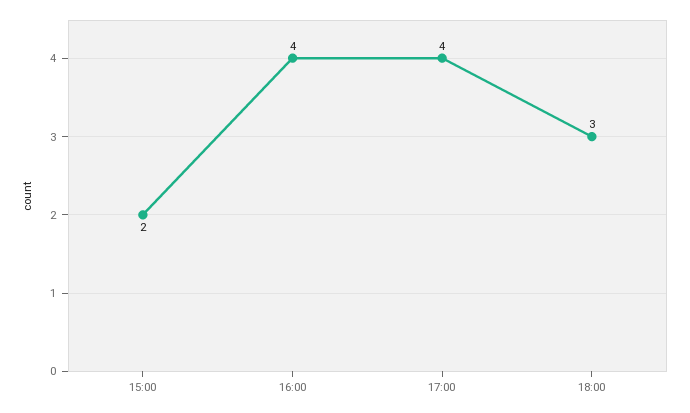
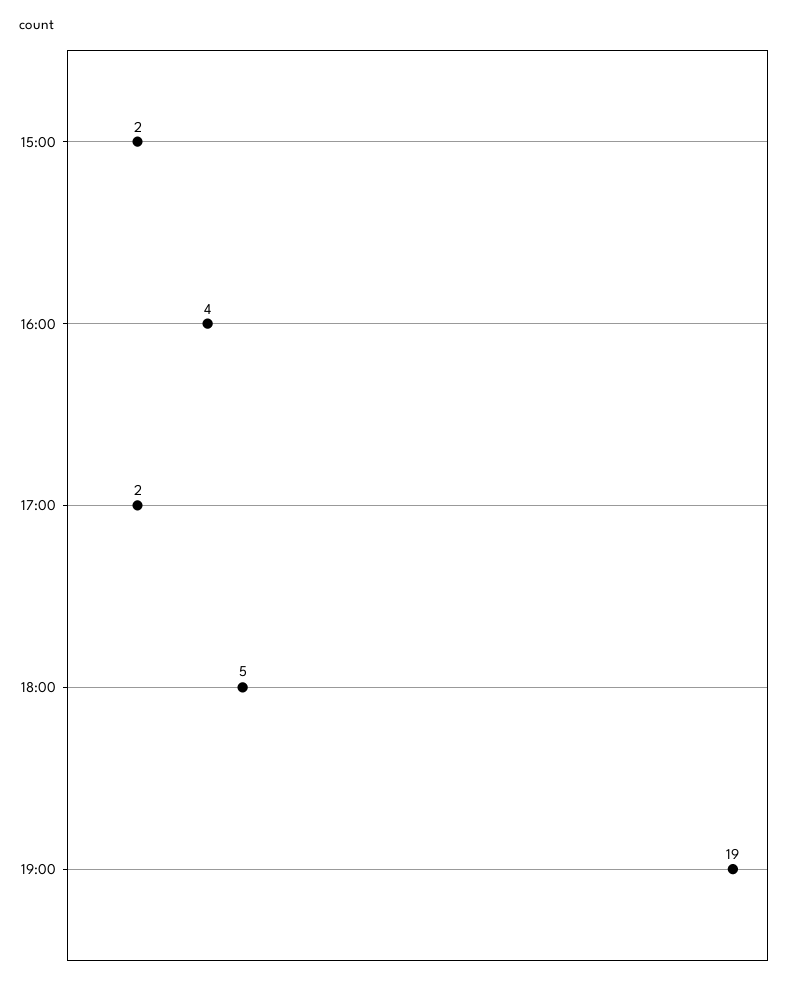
17:00: 4 -> 2
18:00: 3 -> 5
19:00: none -> 19

